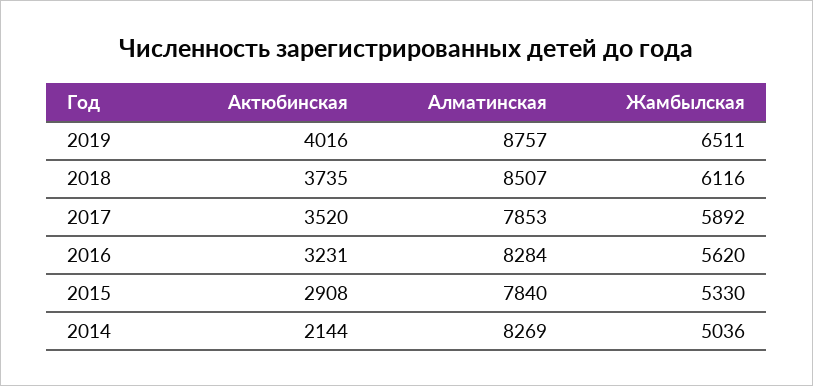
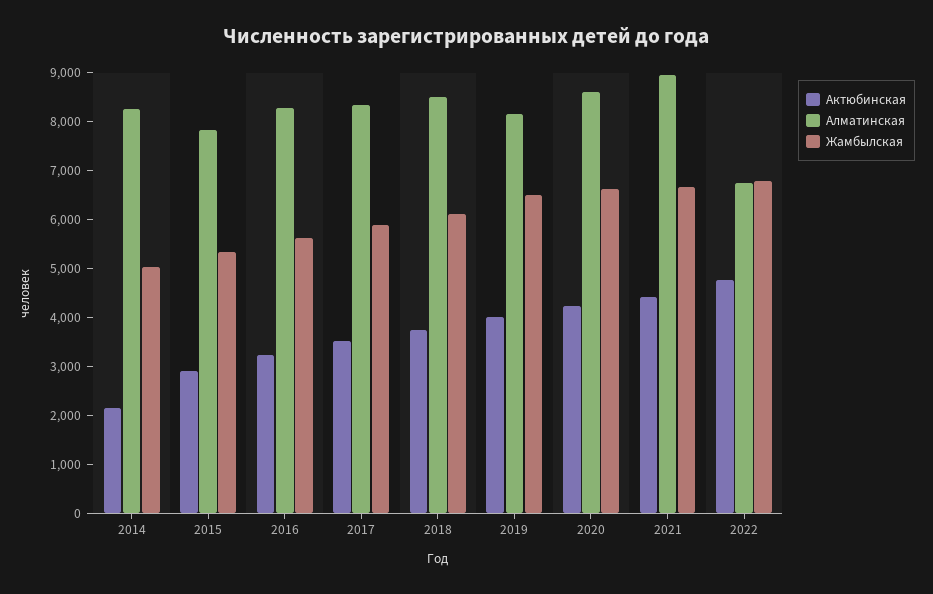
Алматинская, 2019: 8757 -> 8200
Алматинская, 2017: 7853 -> 8400
Актюбинская, 2020: none -> 4200
Алматинская, 2020: none -> 8600
Жамбылская, 2020: none -> 6600
Актюбинская, 2021: none -> 4400
Алматинская, 2021: none -> 9000
Жамбылская, 2021: none -> 6600
Актюбинская, 2022: none -> 4800
Алматинская, 2022: none -> 6800
Жамбылская, 2022: none -> 6800

